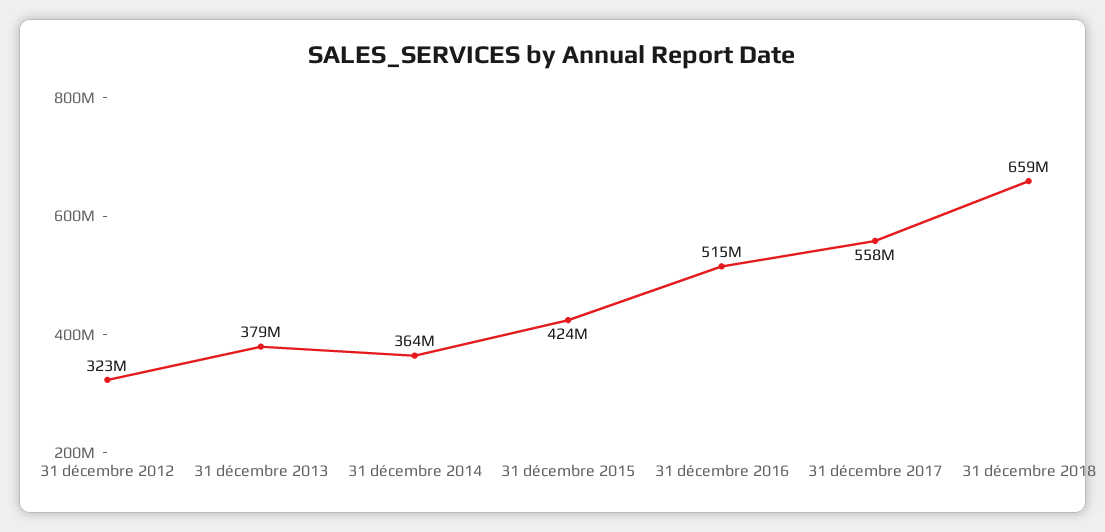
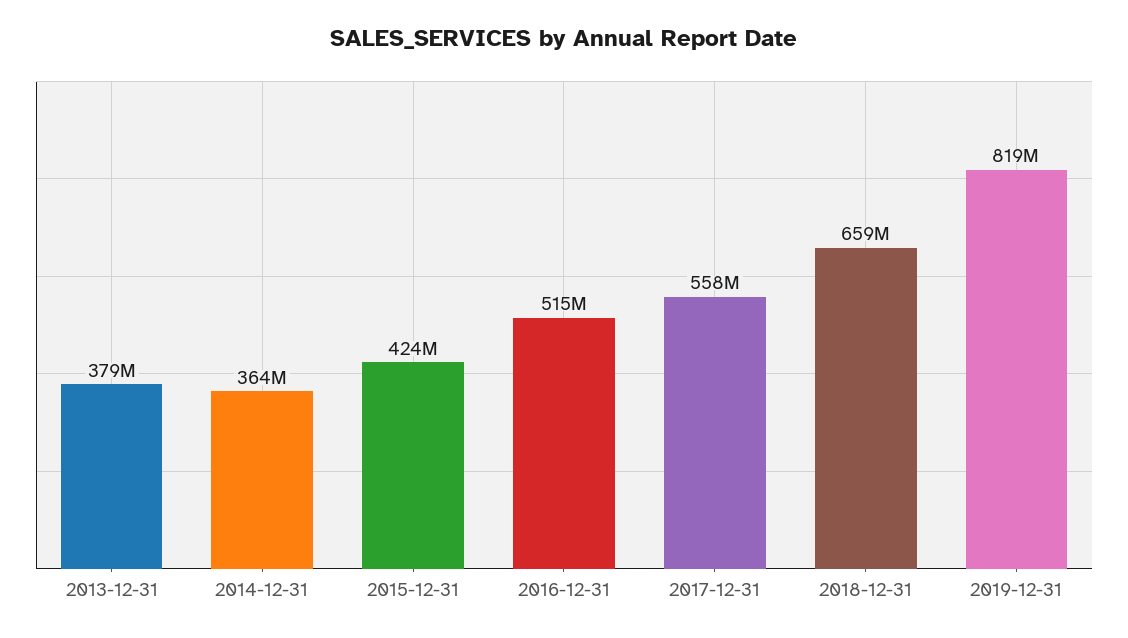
31 décembre 2012: 323000000 -> none
2019-12-31: none -> 819000000

